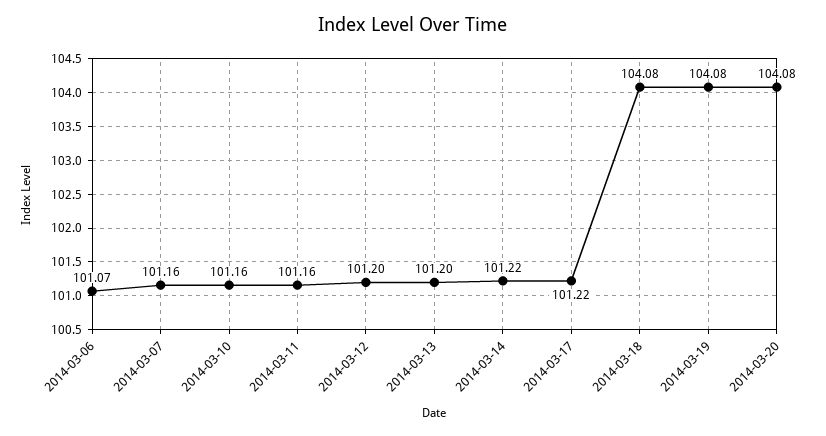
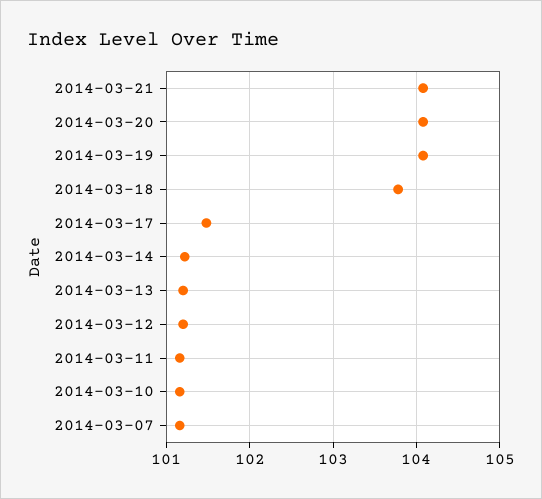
2014-03-06: 101.07 -> none
2014-03-17: 101.22 -> 101.5
2014-03-18: 104.08 -> 103.8
2014-03-21: none -> 104.1

